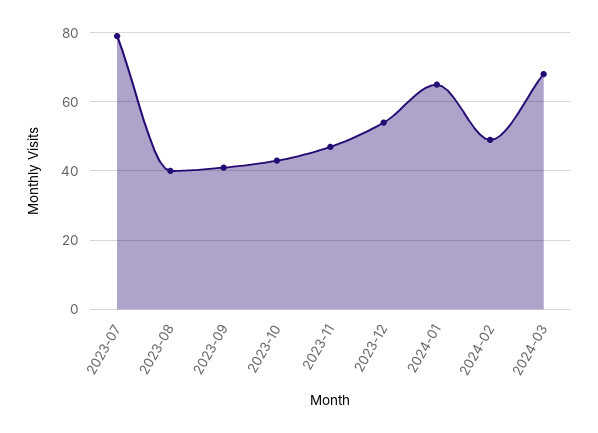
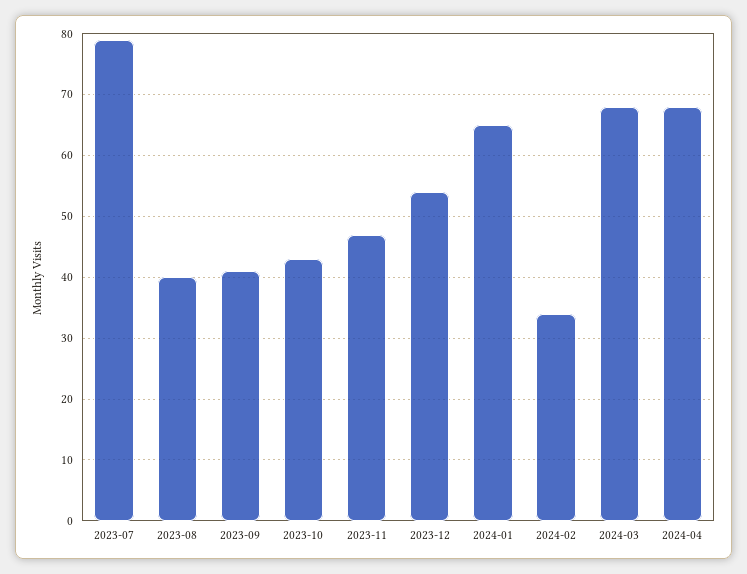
2024-02: 50 -> 34
2024-04: none -> 68

